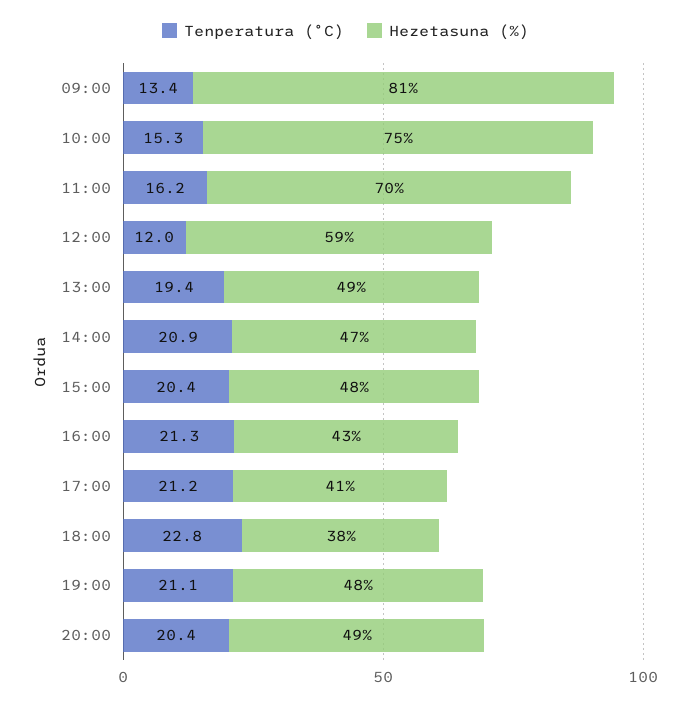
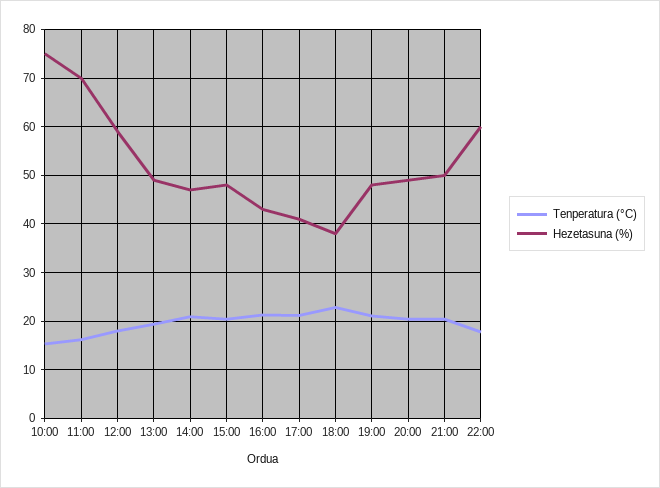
Tenperatura (°C), 09:00: 13.4 -> none
Hezetasuna (%), 09:00: 81 -> none
Tenperatura (°C), 12:00: 12 -> 18
Tenperatura (°C), 21:00: none -> 20
Hezetasuna (%), 21:00: none -> 50
Tenperatura (°C), 22:00: none -> 18
Hezetasuna (%), 22:00: none -> 60

